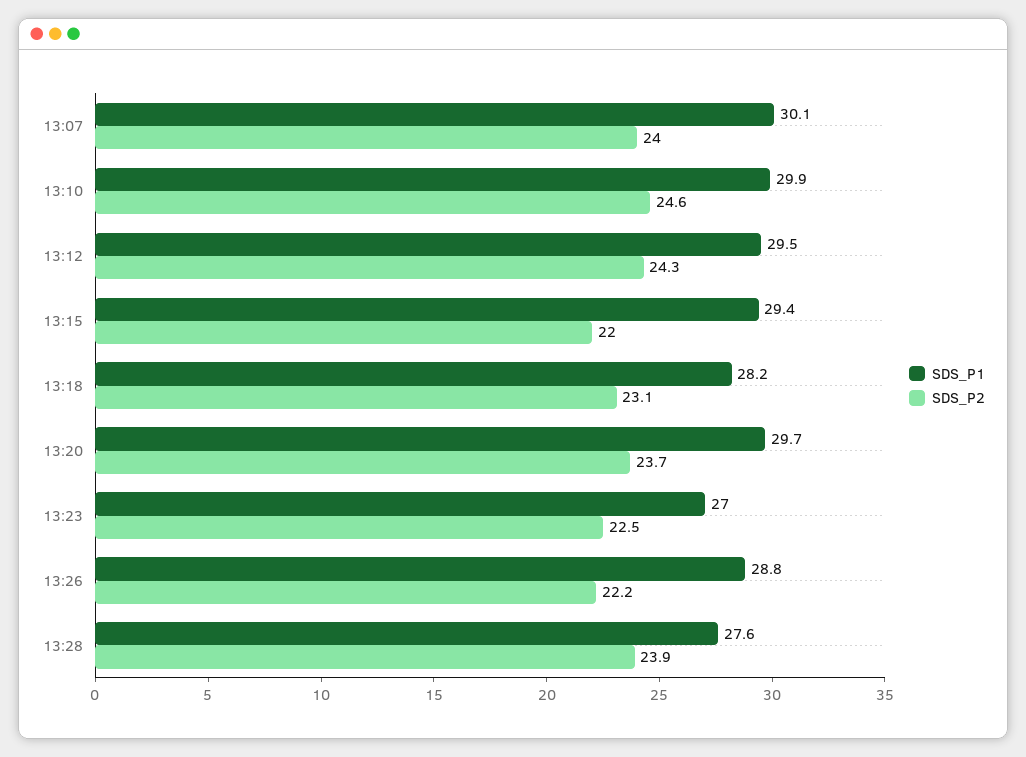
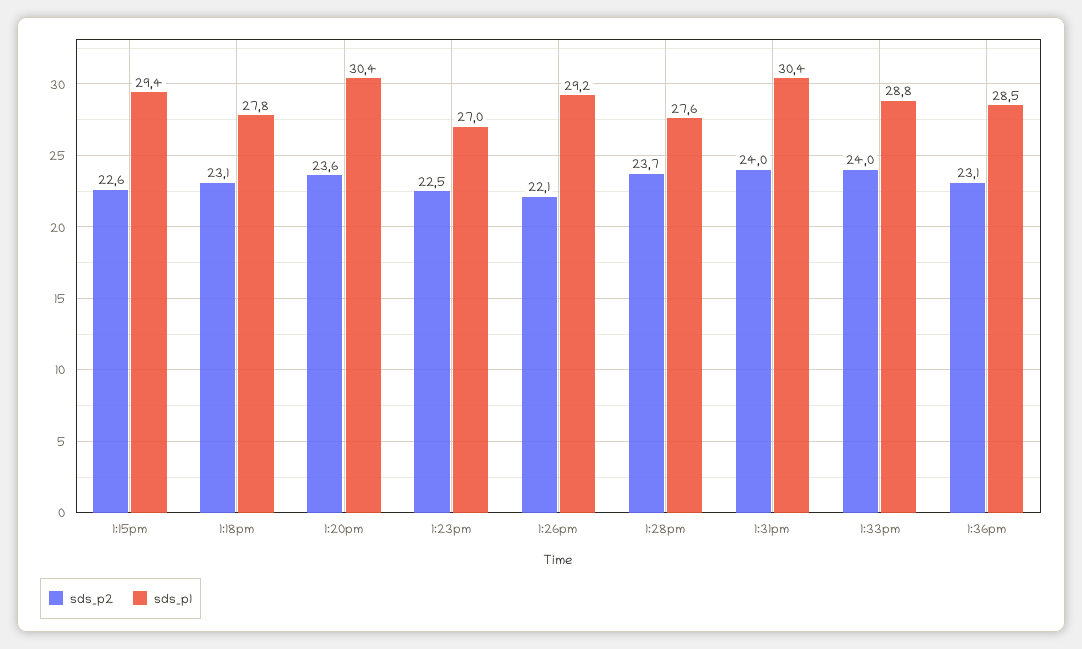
SDS_P1, 13:07: 30.1 -> none
SDS_P2, 13:07: 24 -> none
SDS_P1, 13:10: 29.9 -> none
SDS_P2, 13:10: 24.6 -> none
SDS_P1, 13:12: 29.5 -> none
SDS_P2, 13:12: 24.3 -> none
SDS_P2, 13:15: 22 -> 22.6
SDS_P1, 13:18: 28.2 -> 27.8
SDS_P1, 13:20: 29.7 -> 30.4
SDS_P2, 13:20: 23.7 -> 23.6
SDS_P1, 13:26: 28.8 -> 29.2
SDS_P2, 13:26: 22.2 -> 22.1
SDS_P2, 13:28: 23.9 -> 23.7
SDS_P2, 1:31pm: none -> 24
SDS_P1, 1:31pm: none -> 30.4
SDS_P2, 1:33pm: none -> 24
SDS_P1, 1:33pm: none -> 28.8
SDS_P2, 1:36pm: none -> 23.1
SDS_P1, 1:36pm: none -> 28.5

